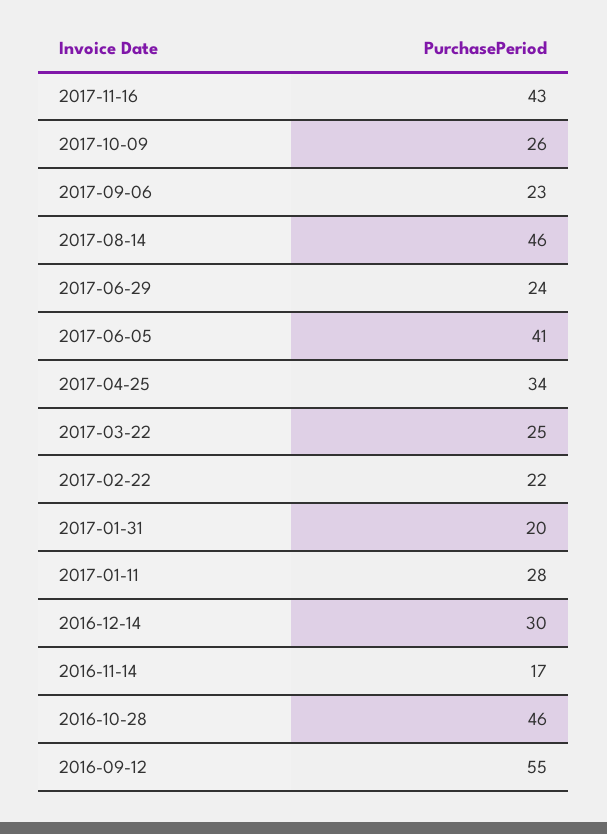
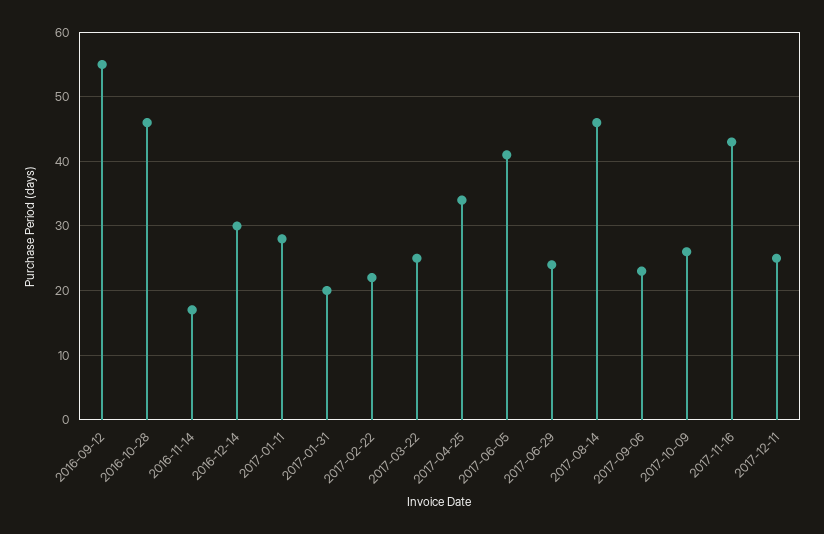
2017-12-11: none -> 25

